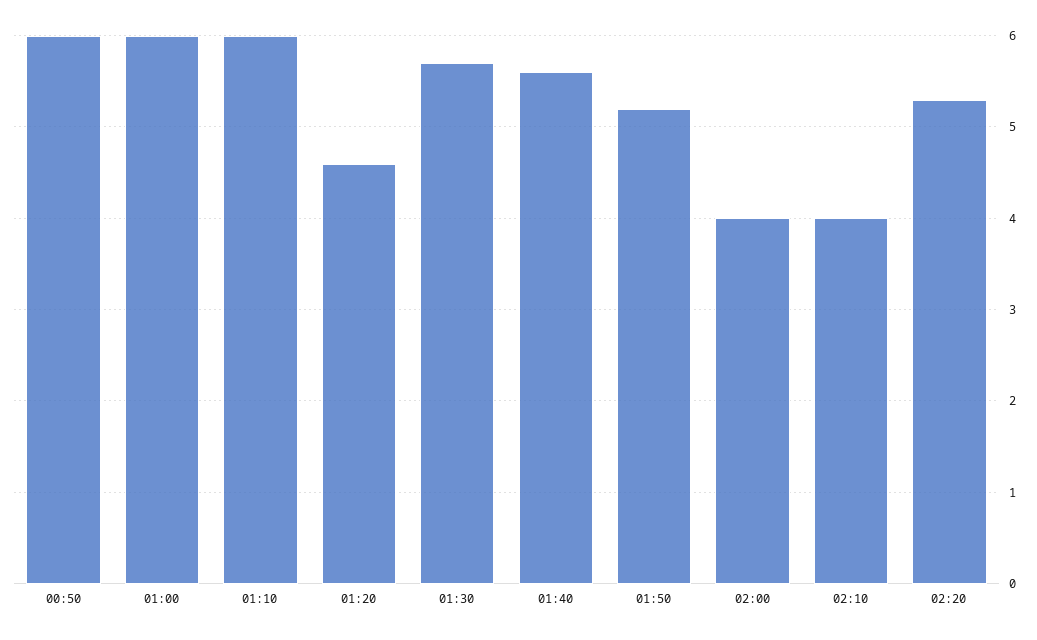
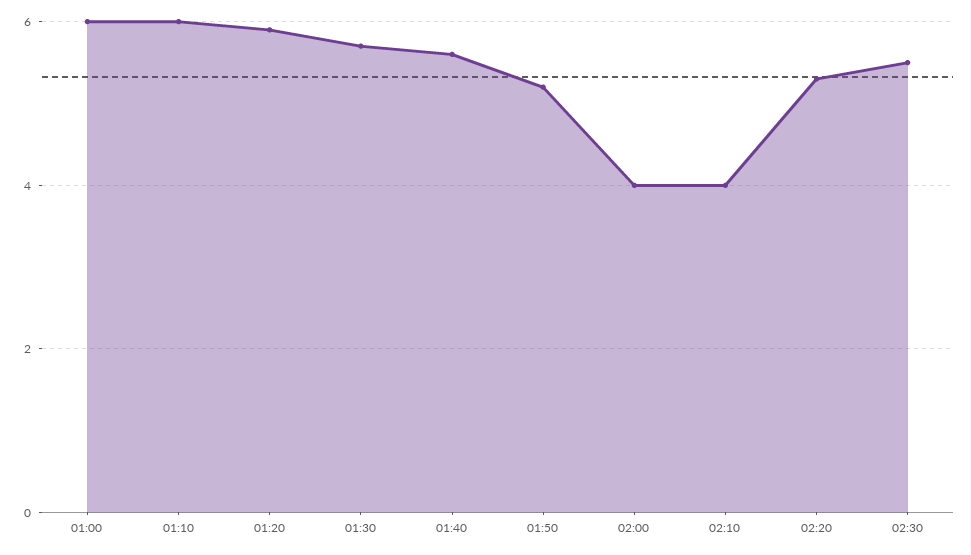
00:50: 6 -> none
01:20: 4.6 -> 6
02:30: none -> 5.5

